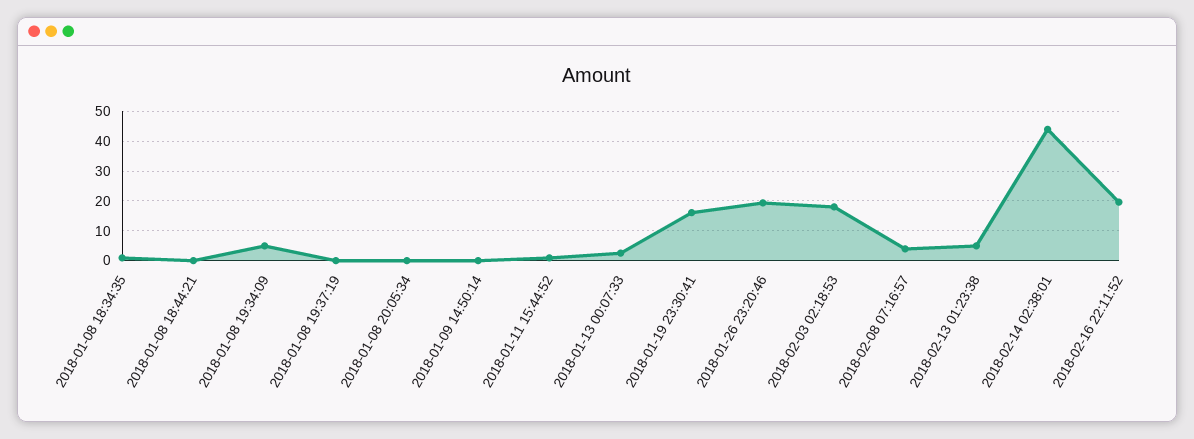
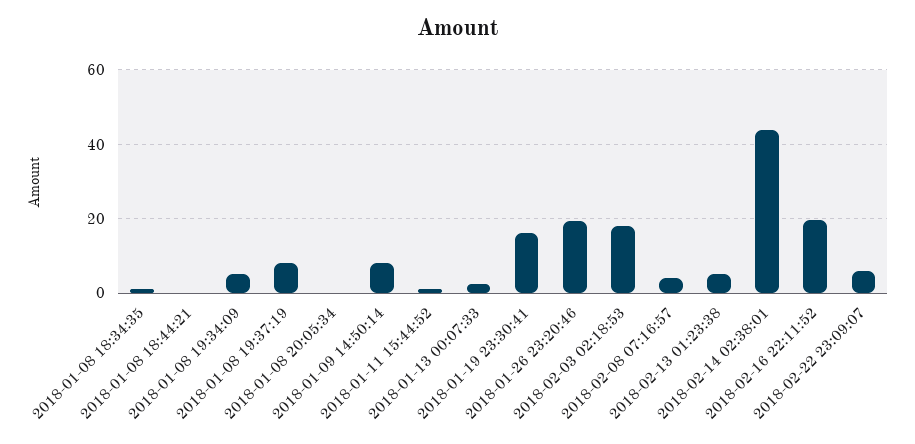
2018-01-08 19:37:19: 0 -> 8
2018-01-09 14:50:14: 0 -> 8
2018-02-22 23:09:07: none -> 6

